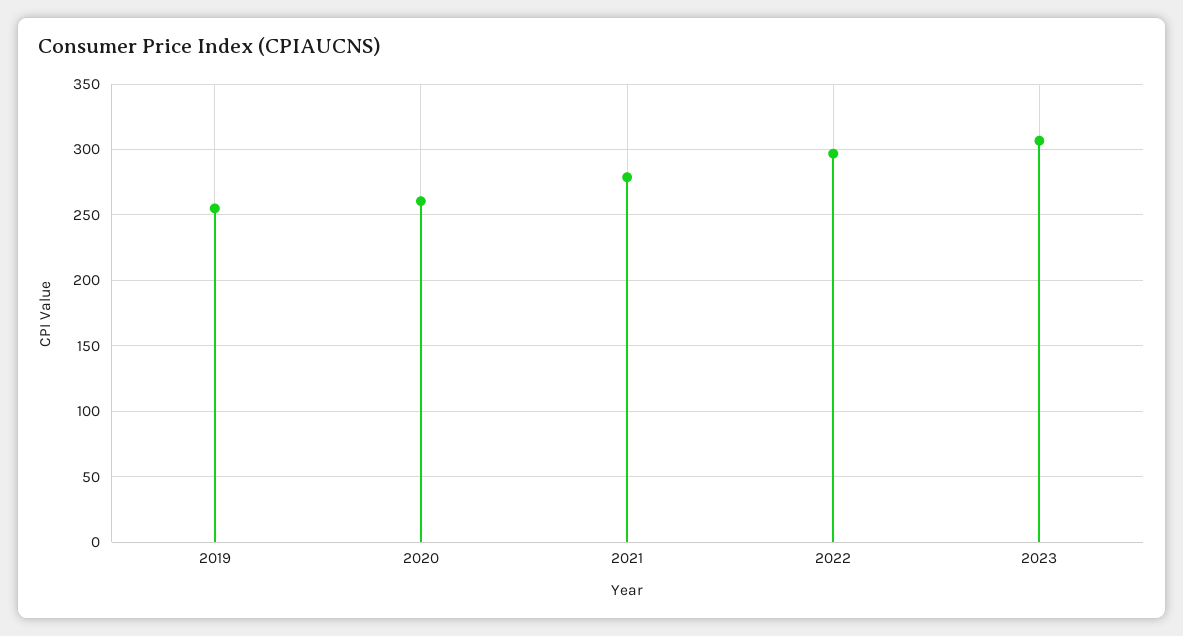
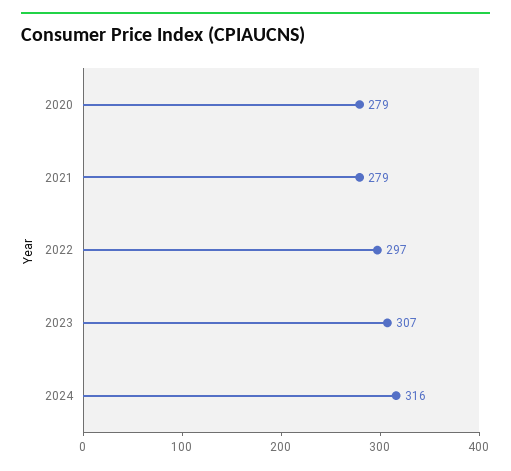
2019: 255 -> none
2020: 260 -> 279
2024: none -> 316

